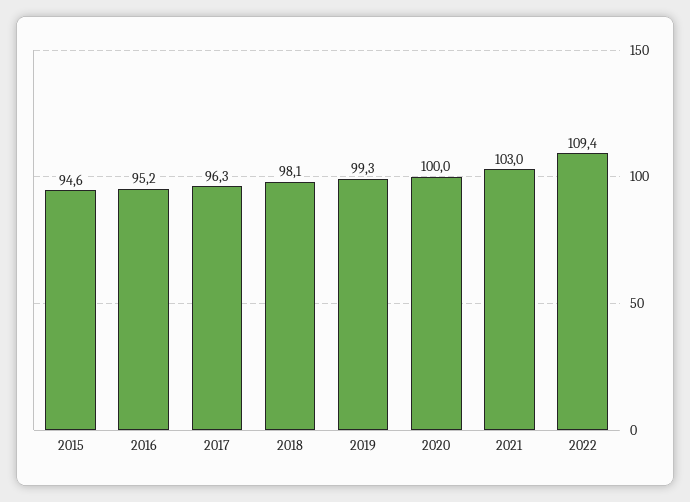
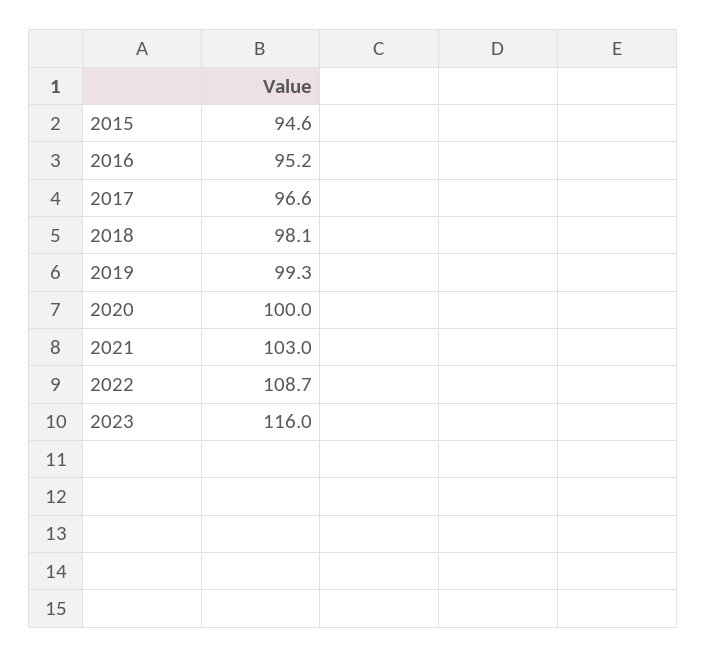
2017: 96.3 -> 96.6
2022: 109.4 -> 108.7
2023: none -> 116

